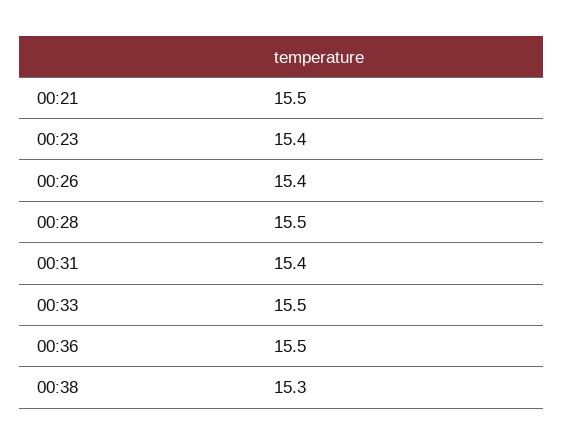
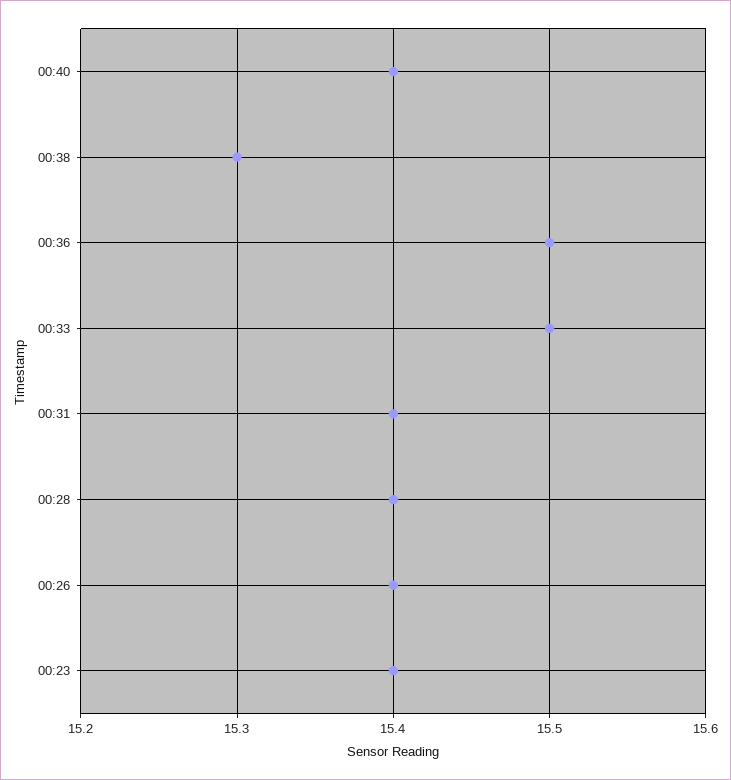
00:21: 15.5 -> none
00:28: 15.5 -> 15.4
00:40: none -> 15.4

